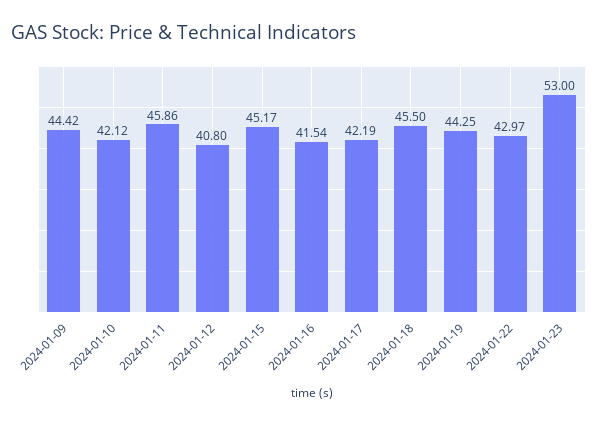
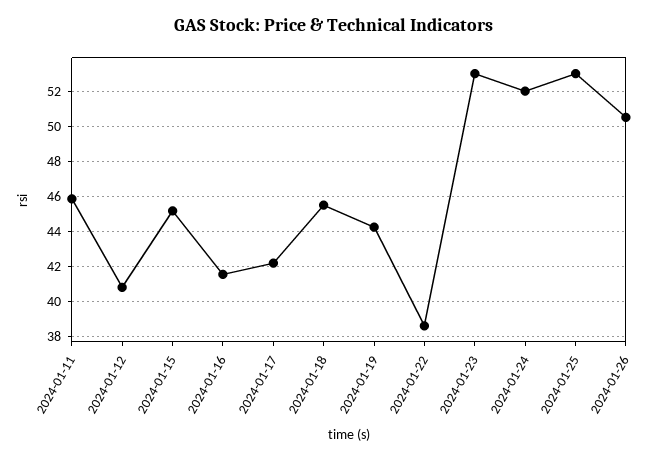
2024-01-09: 44.42 -> none
2024-01-10: 42.12 -> none
2024-01-22: 42.97 -> 38.5
2024-01-24: none -> 52
2024-01-25: none -> 53
2024-01-26: none -> 50.5

